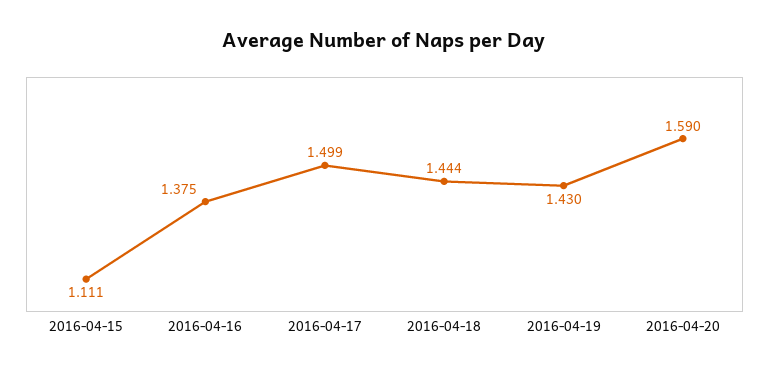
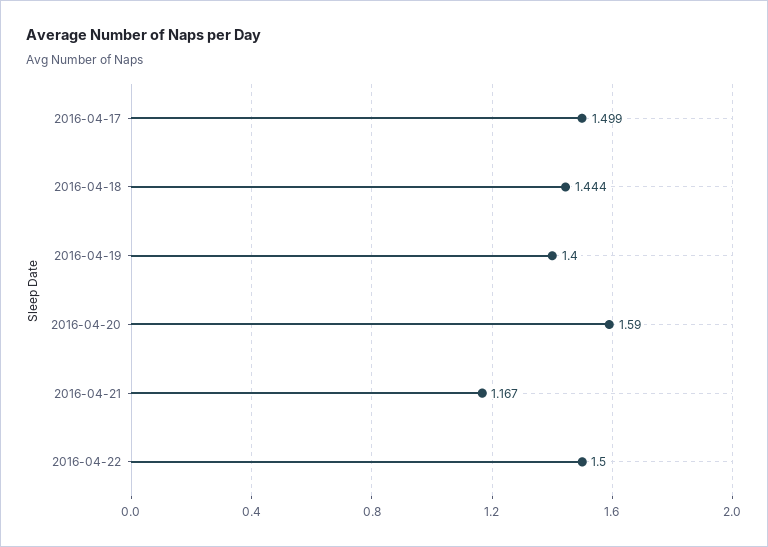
2016-04-15: 1.111 -> none
2016-04-16: 1.375 -> none
2016-04-19: 1.43 -> 1.4
2016-04-21: none -> 1.167
2016-04-22: none -> 1.5

